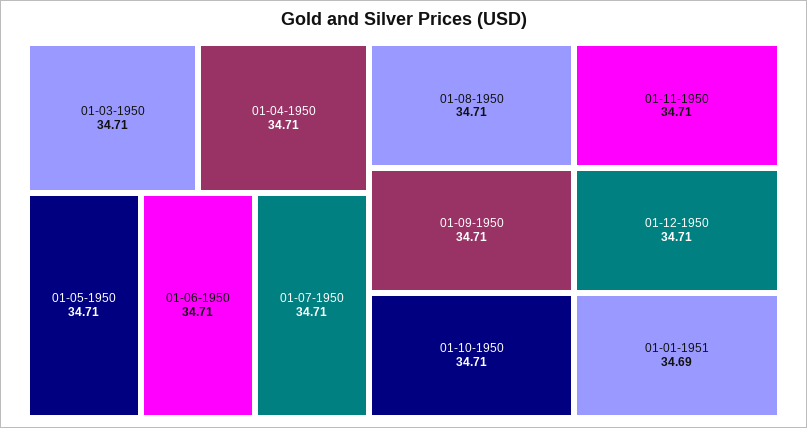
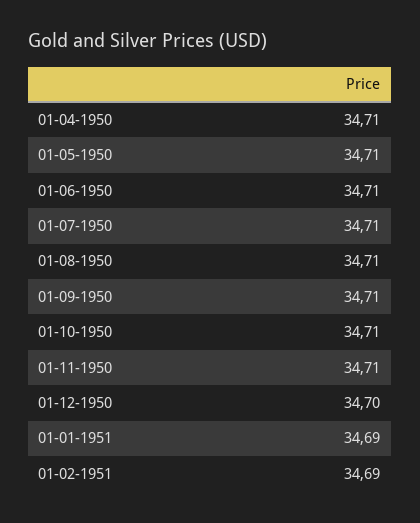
01-03-1950: 34.71 -> none
01-12-1950: 34.71 -> 34.7
01-02-1951: none -> 34.69

